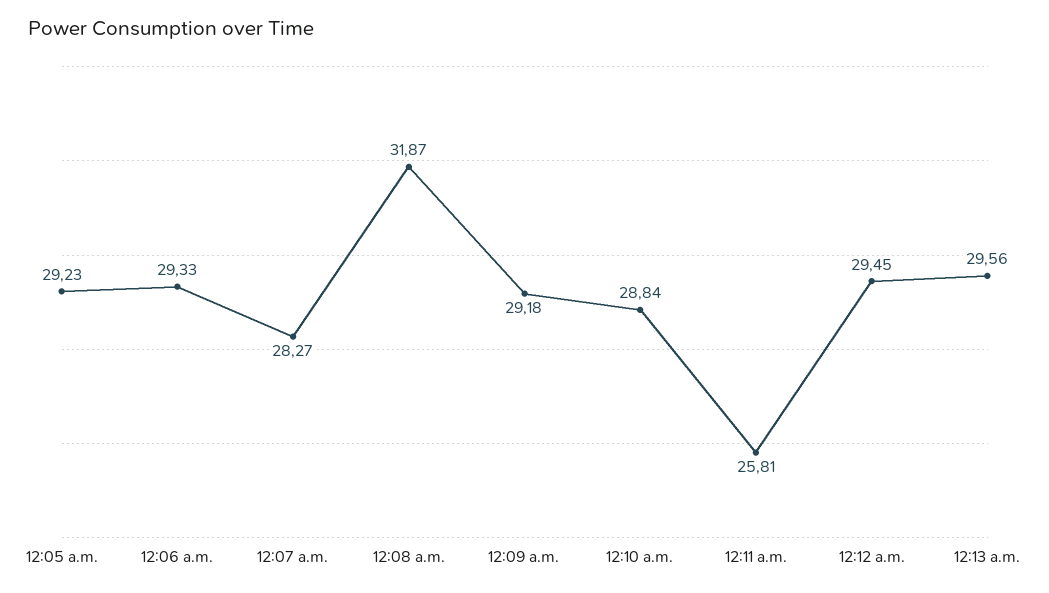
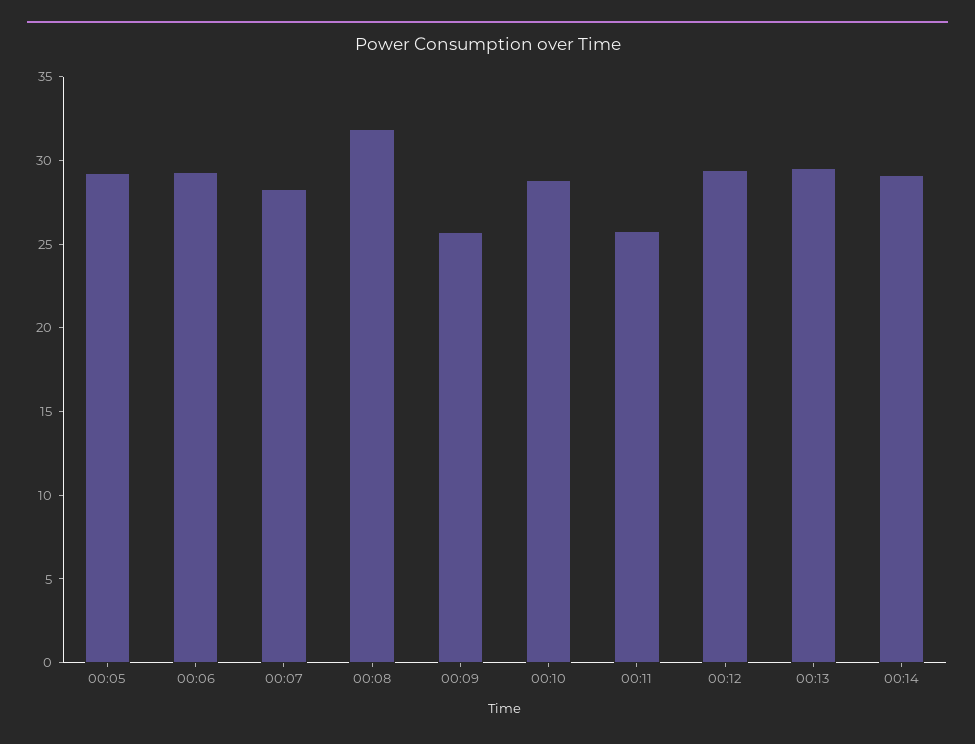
12:09 a.m.: 29.18 -> 26
00:14: none -> 29

